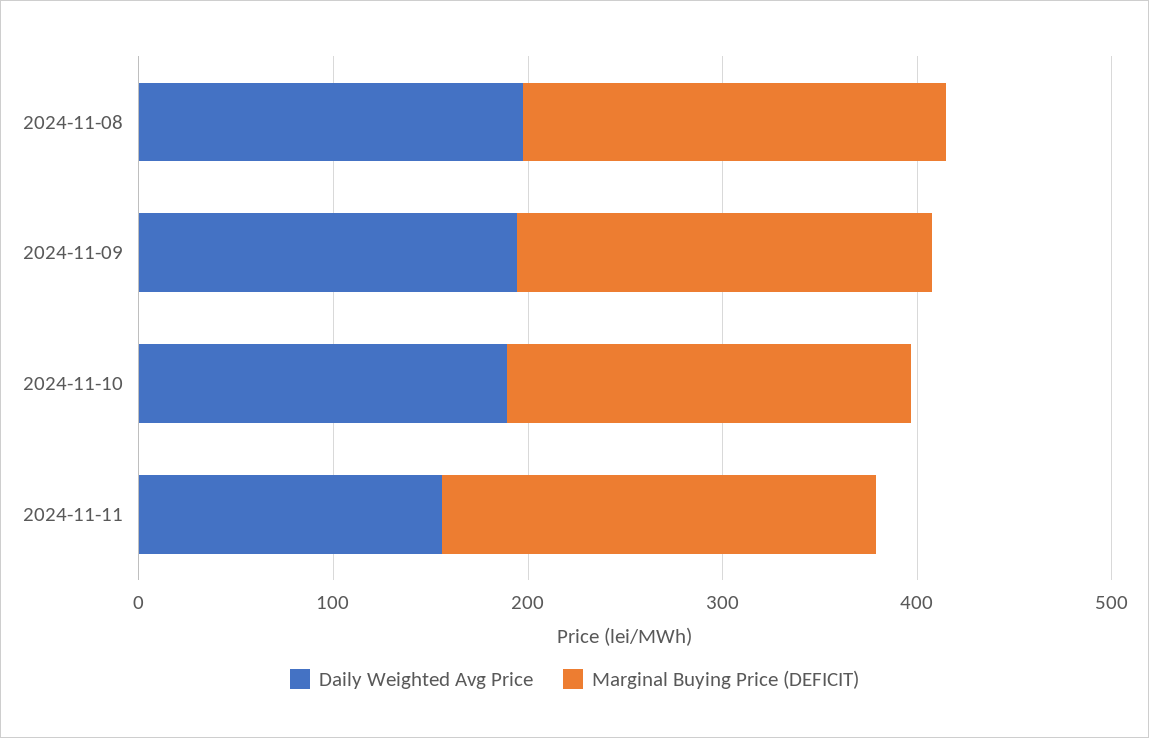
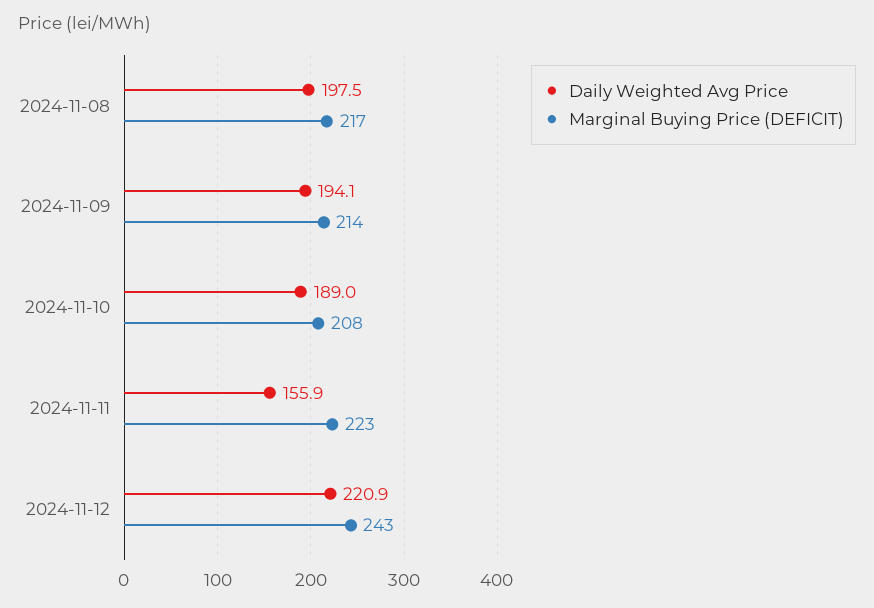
Daily Weighted Avg Price, 2024-11-12: none -> 220.9
Marginal Buying Price (DEFICIT), 2024-11-12: none -> 243

